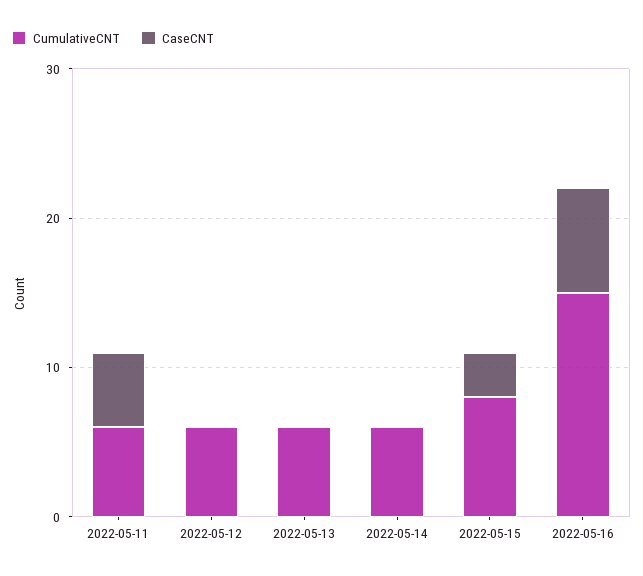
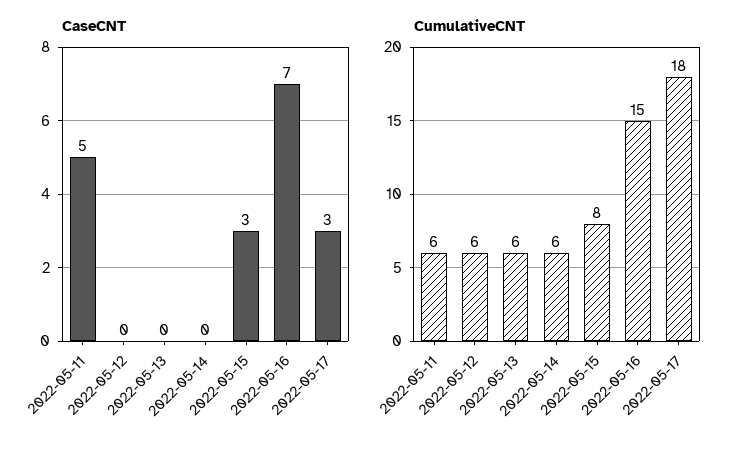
CaseCNT, 2022-05-17: none -> 3
CumulativeCNT, 2022-05-17: none -> 18

